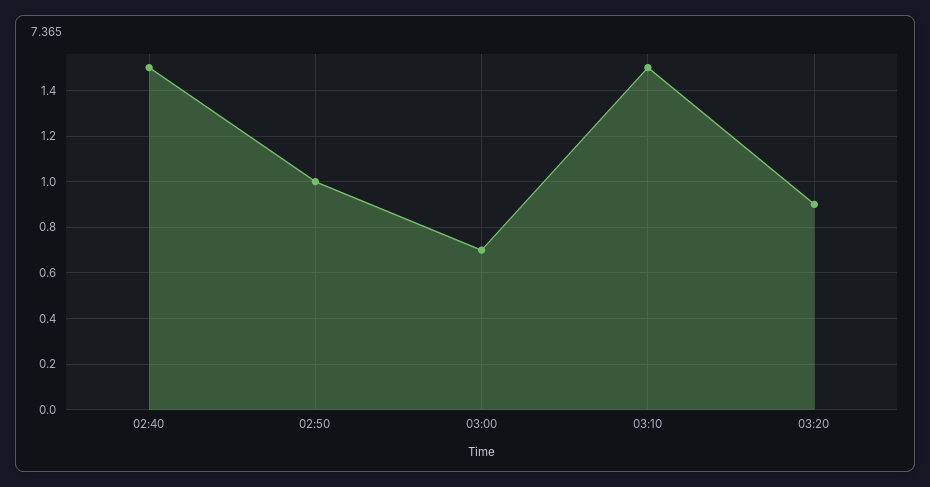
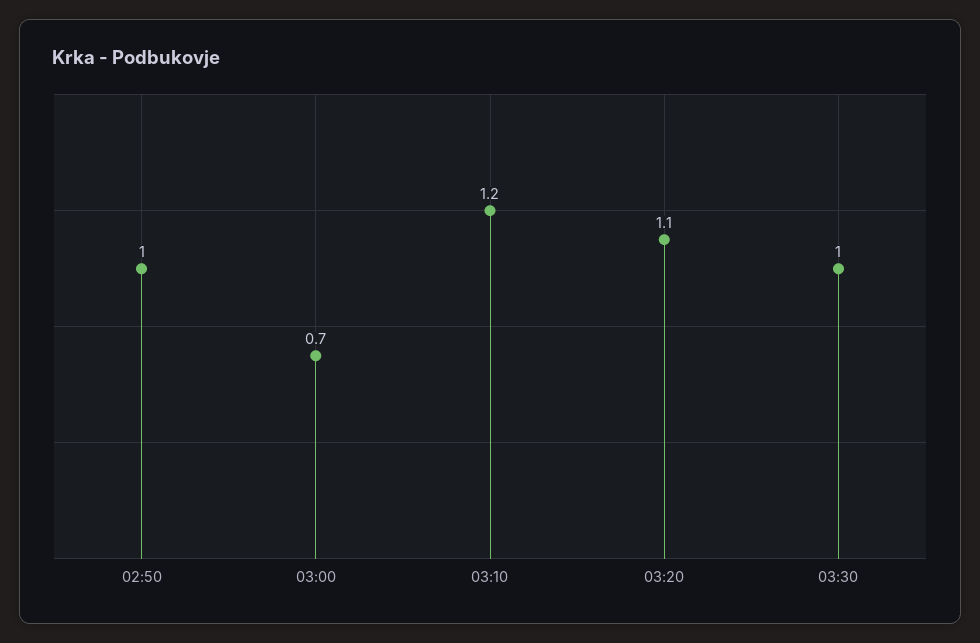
02:40: 1.5 -> none
03:10: 1.5 -> 1.2
03:20: 0.9 -> 1.1
03:30: none -> 1

